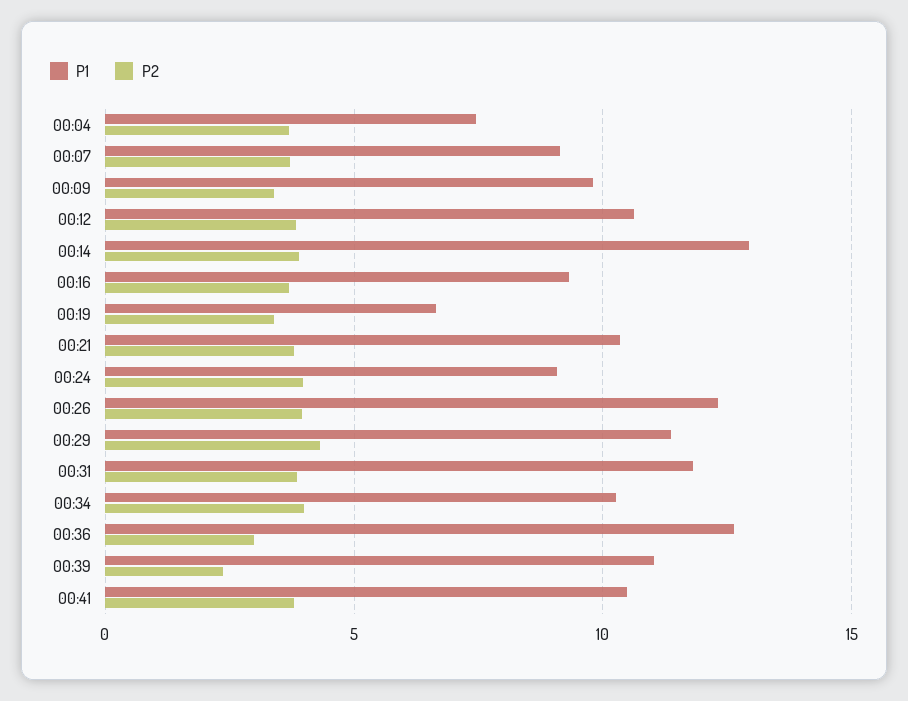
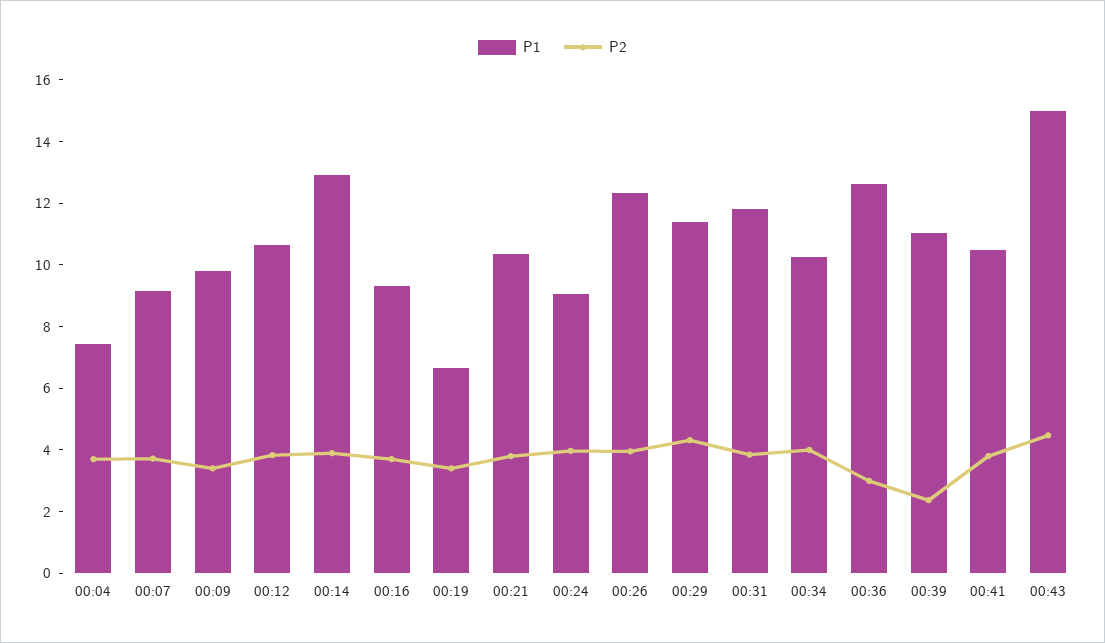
P1, 00:43: none -> 15
P2, 00:43: none -> 4.5

